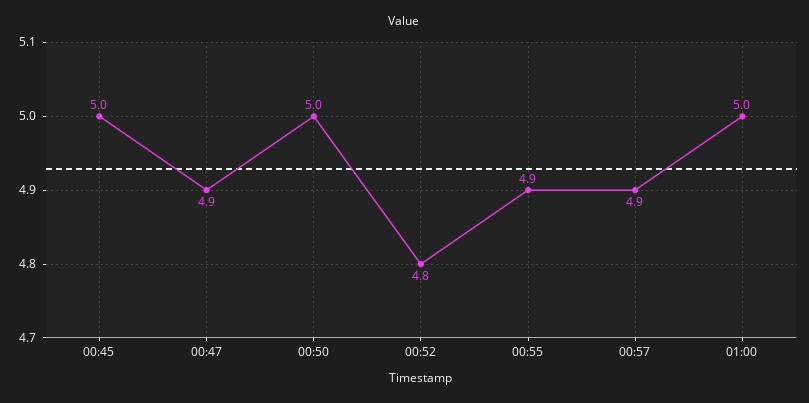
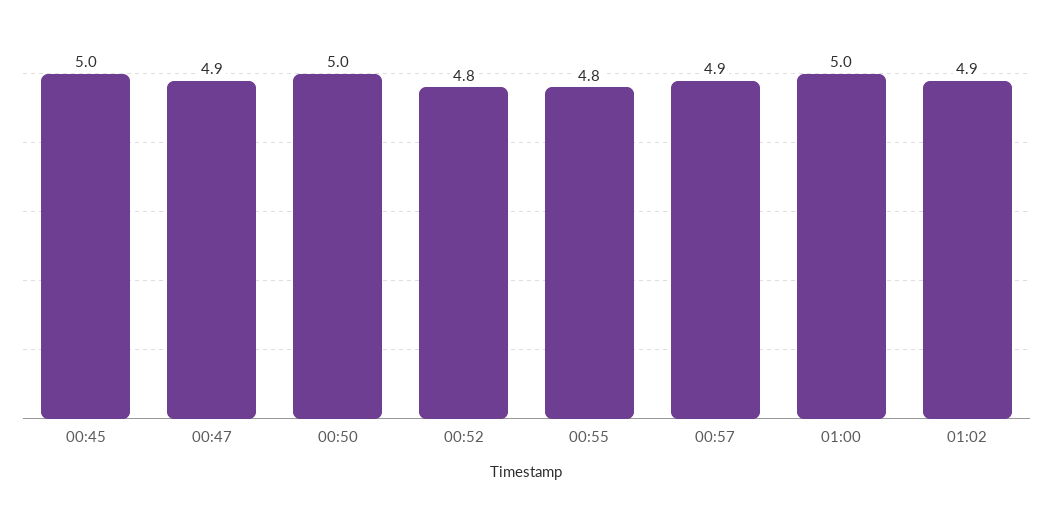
00:55: 4.9 -> 4.8
01:02: none -> 4.9

